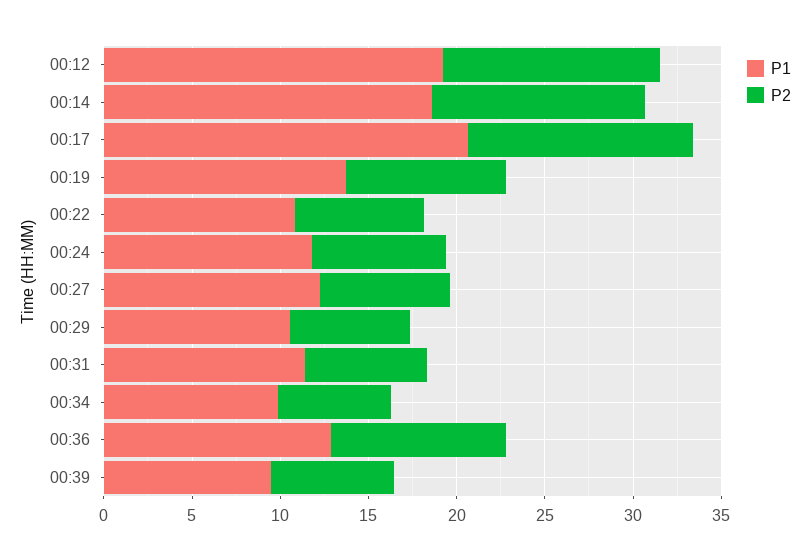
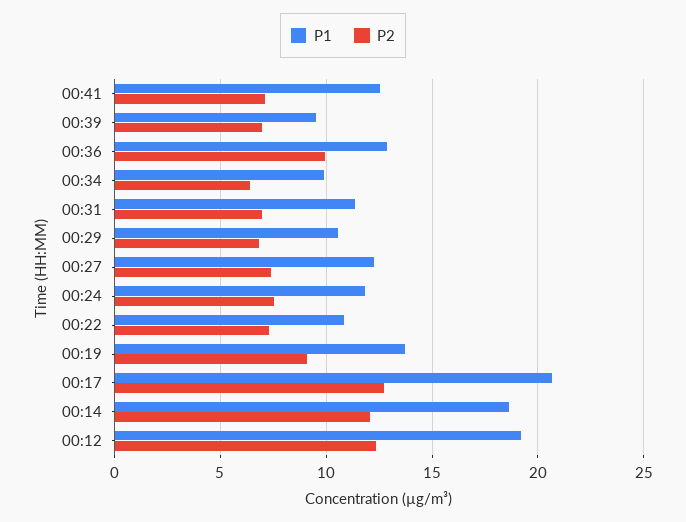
P1, 00:41: none -> 12.5
P2, 00:41: none -> 7

